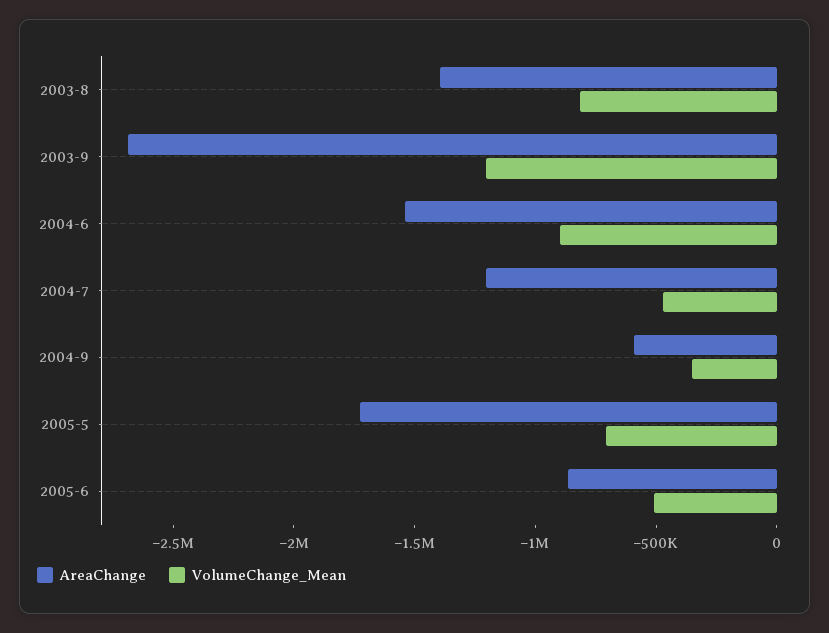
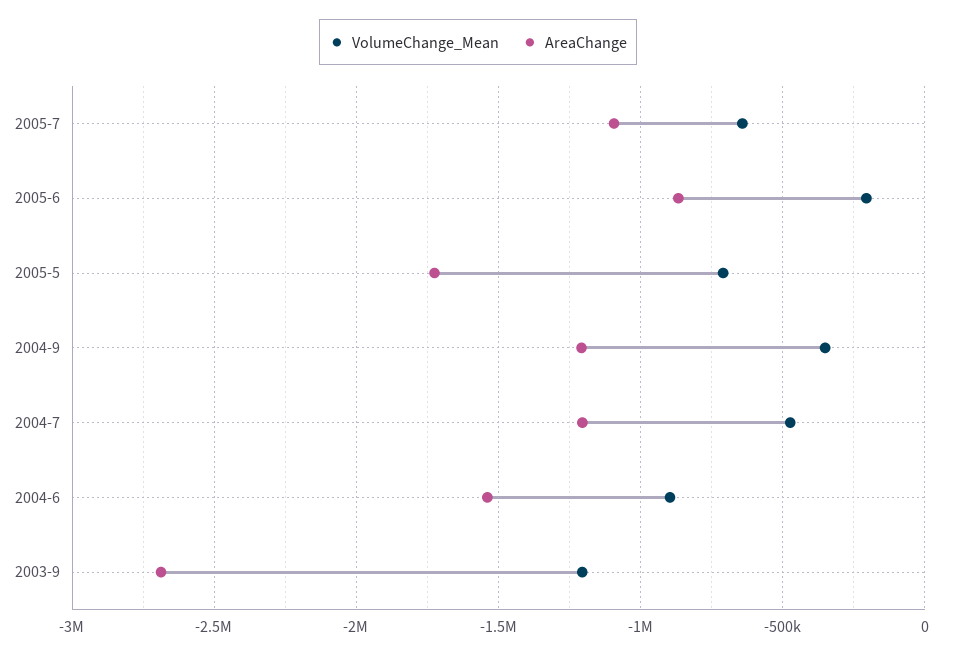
AreaChange, 2003-8: -1400000 -> none
VolumeChange_Mean, 2003-8: -800000 -> none
AreaChange, 2004-9: -600000 -> -1200000
VolumeChange_Mean, 2005-6: -500000 -> -200000
VolumeChange_Mean, 2005-7: none -> -650000
AreaChange, 2005-7: none -> -1100000

